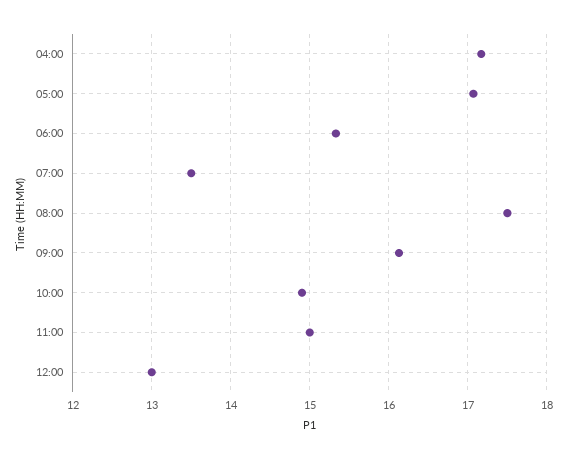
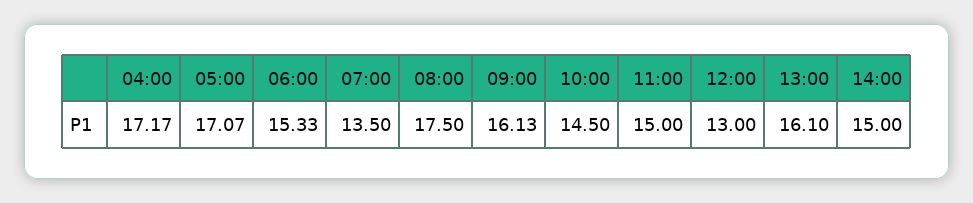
10:00: 14.9 -> 14.5
13:00: none -> 16.1
14:00: none -> 15

